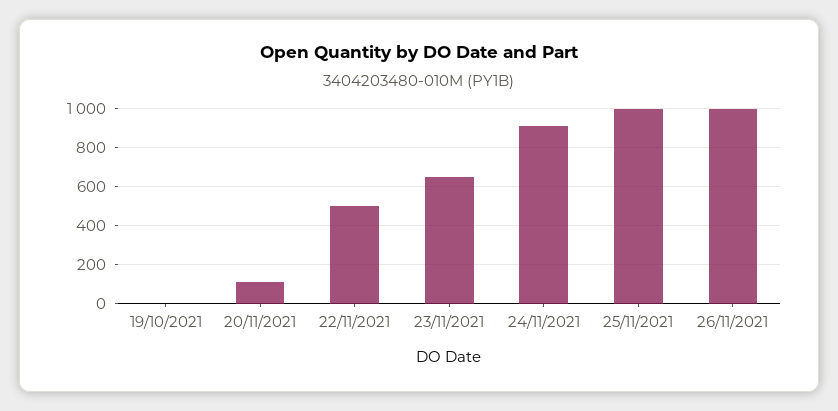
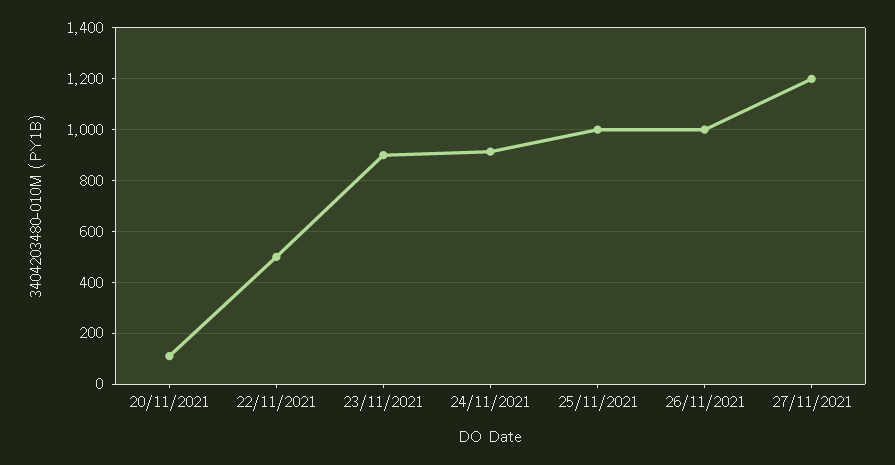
19/10/2021: 0 -> none
23/11/2021: 650 -> 900
27/11/2021: none -> 1200

